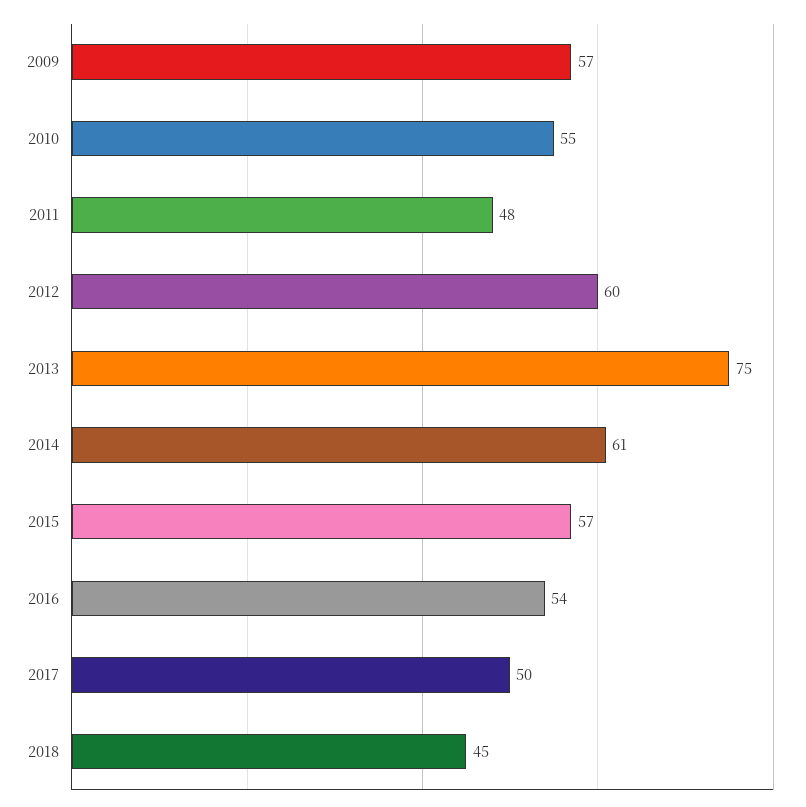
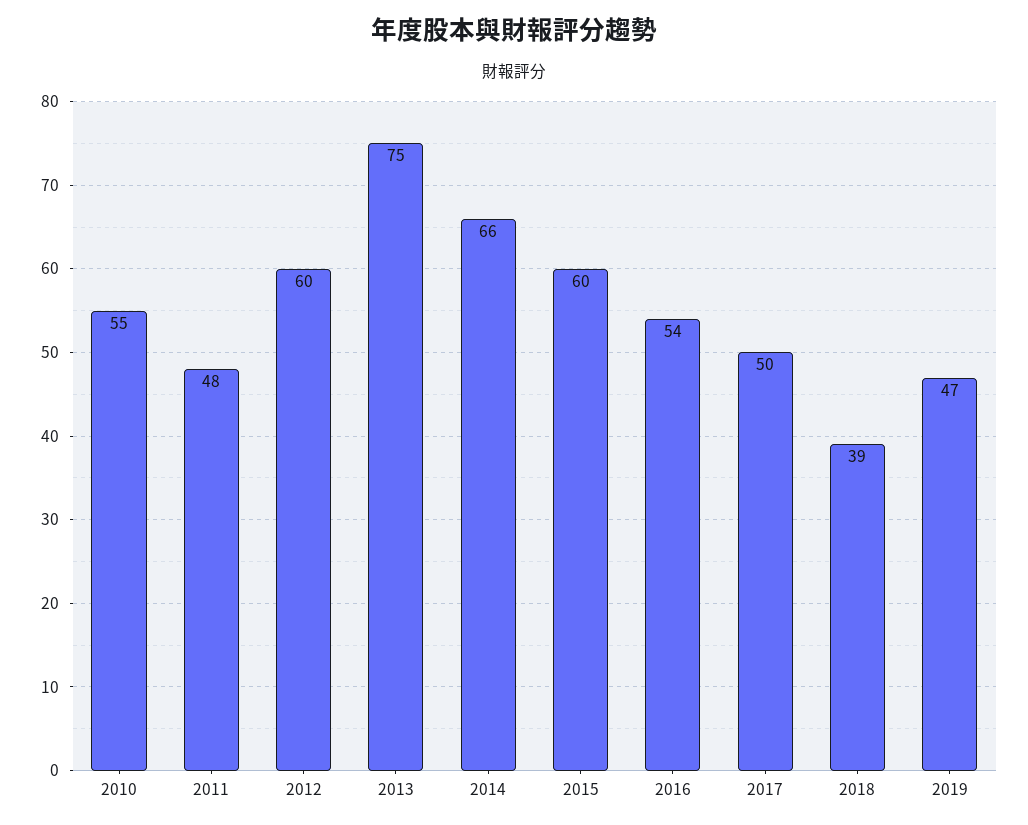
2009: 57 -> none
2014: 61 -> 66
2015: 57 -> 60
2018: 45 -> 39
2019: none -> 47

